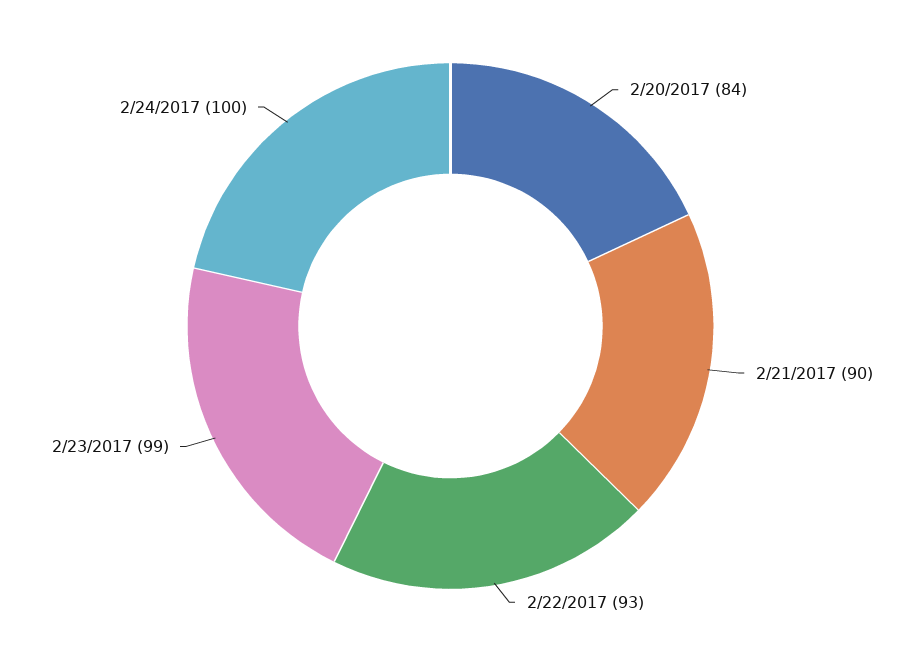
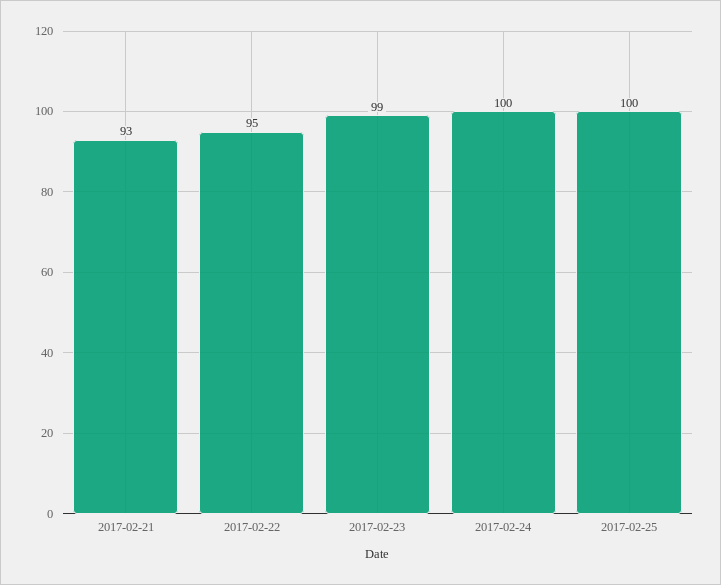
2/20/2017: 84 -> none
2/21/2017: 90 -> 93
2/22/2017: 93 -> 95
2017-02-25: none -> 100

